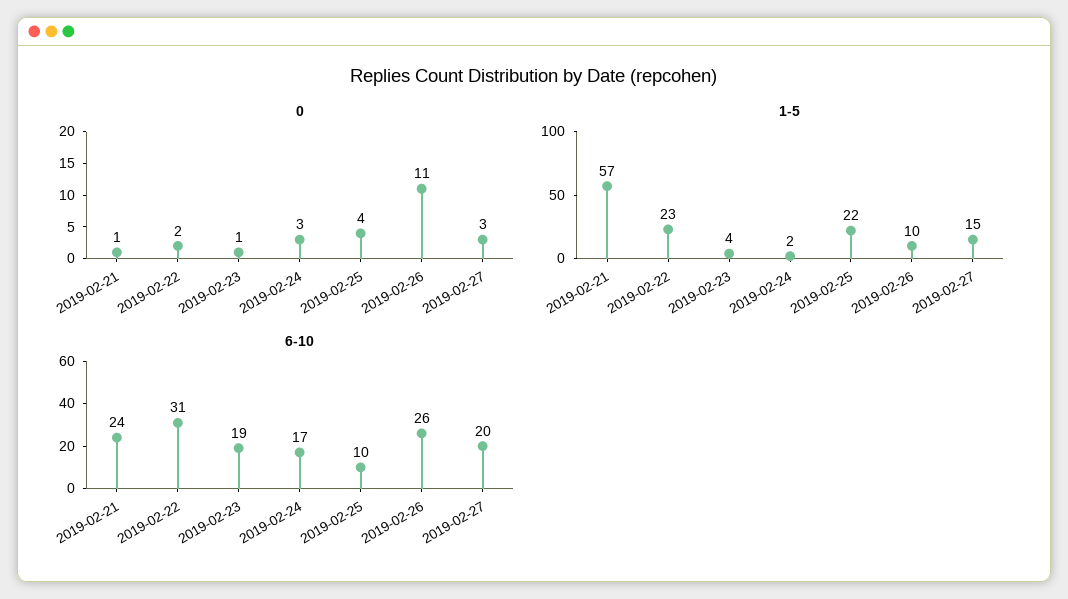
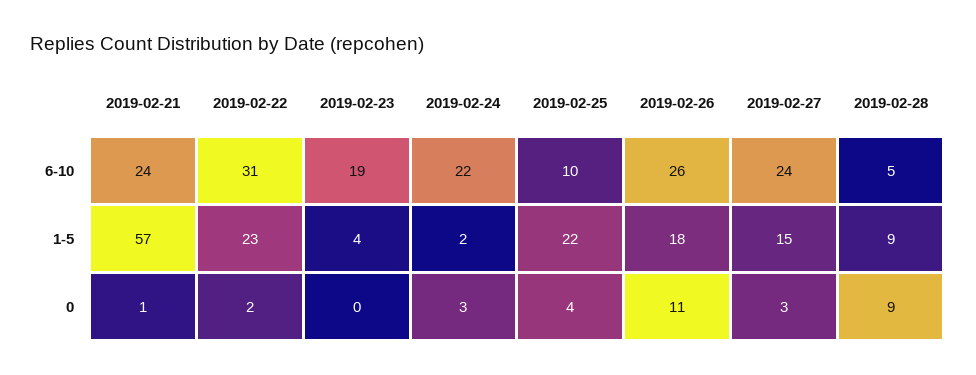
0, 2019-02-23: 1 -> 0
1-5, 2019-02-26: 10 -> 18
6-10, 2019-02-24: 17 -> 22
6-10, 2019-02-27: 20 -> 24
6-10, 2019-02-28: none -> 5
1-5, 2019-02-28: none -> 9
0, 2019-02-28: none -> 9

